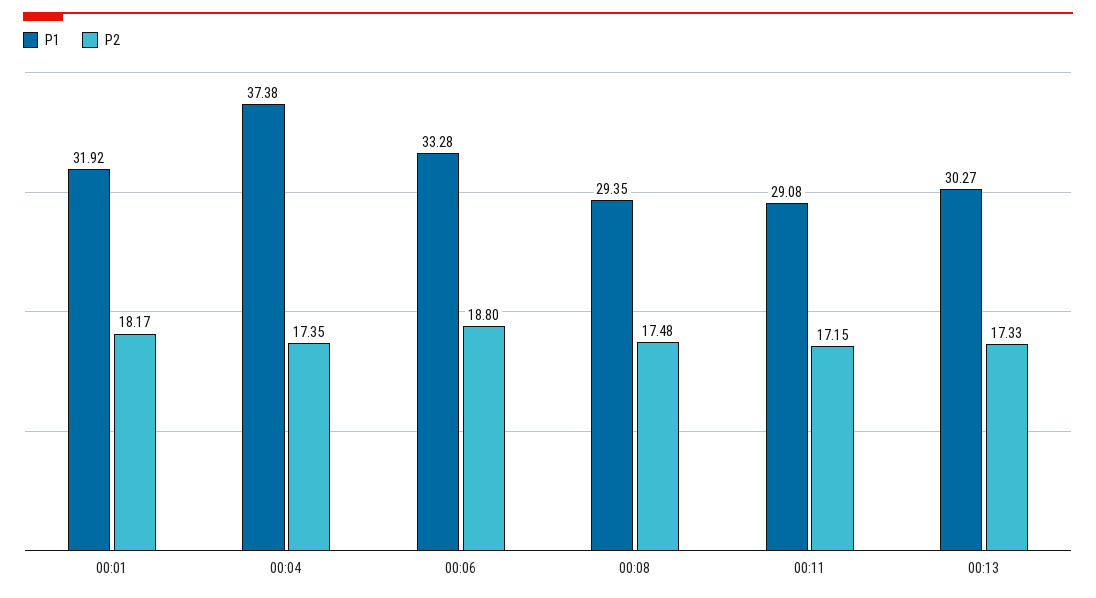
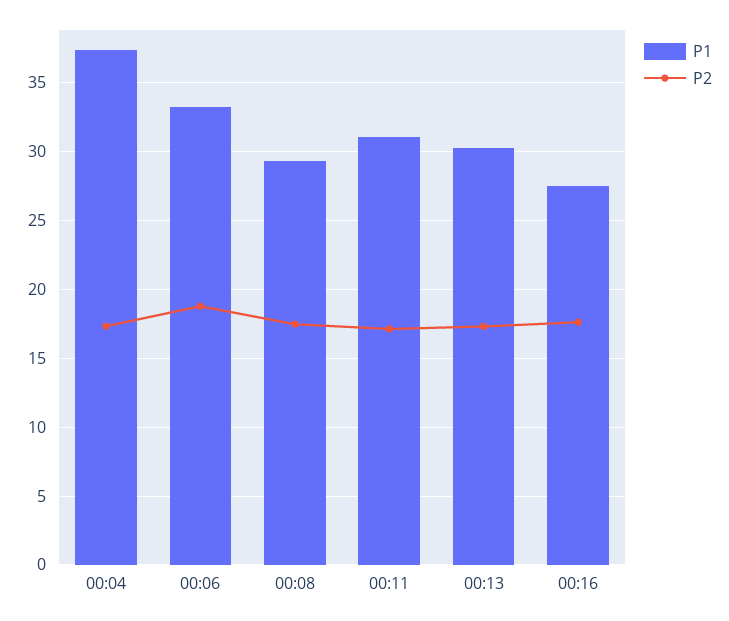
P1, 00:01: 31.92 -> none
P2, 00:01: 18.17 -> none
P1, 00:11: 29.08 -> 31
P1, 00:16: none -> 27.5
P2, 00:16: none -> 17.5

